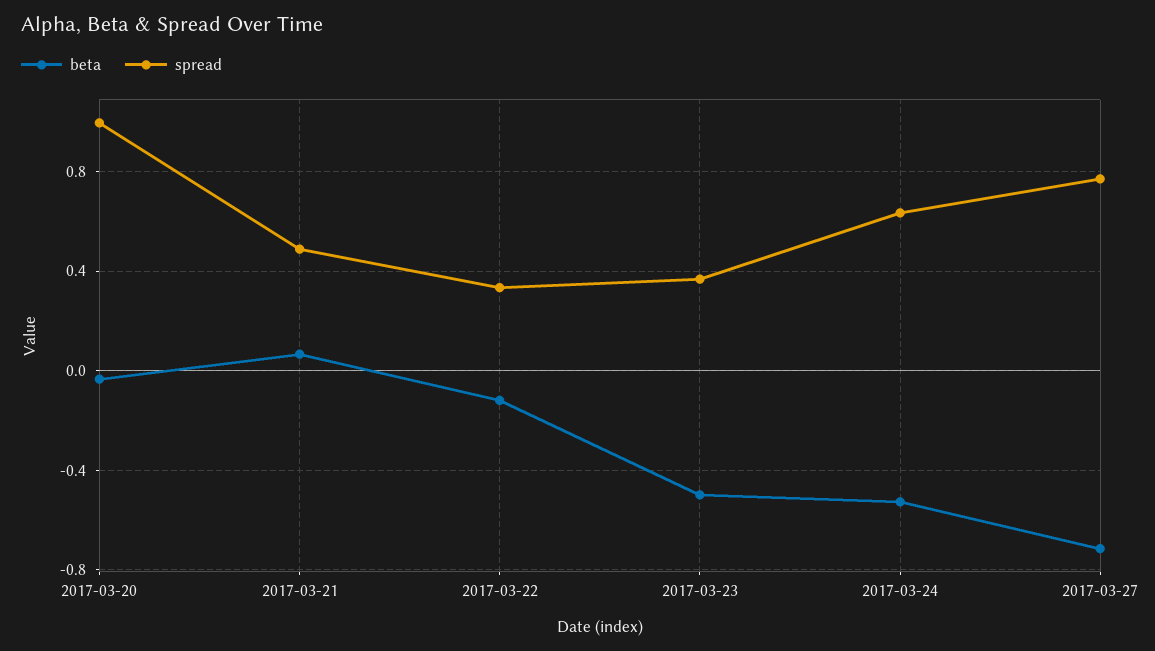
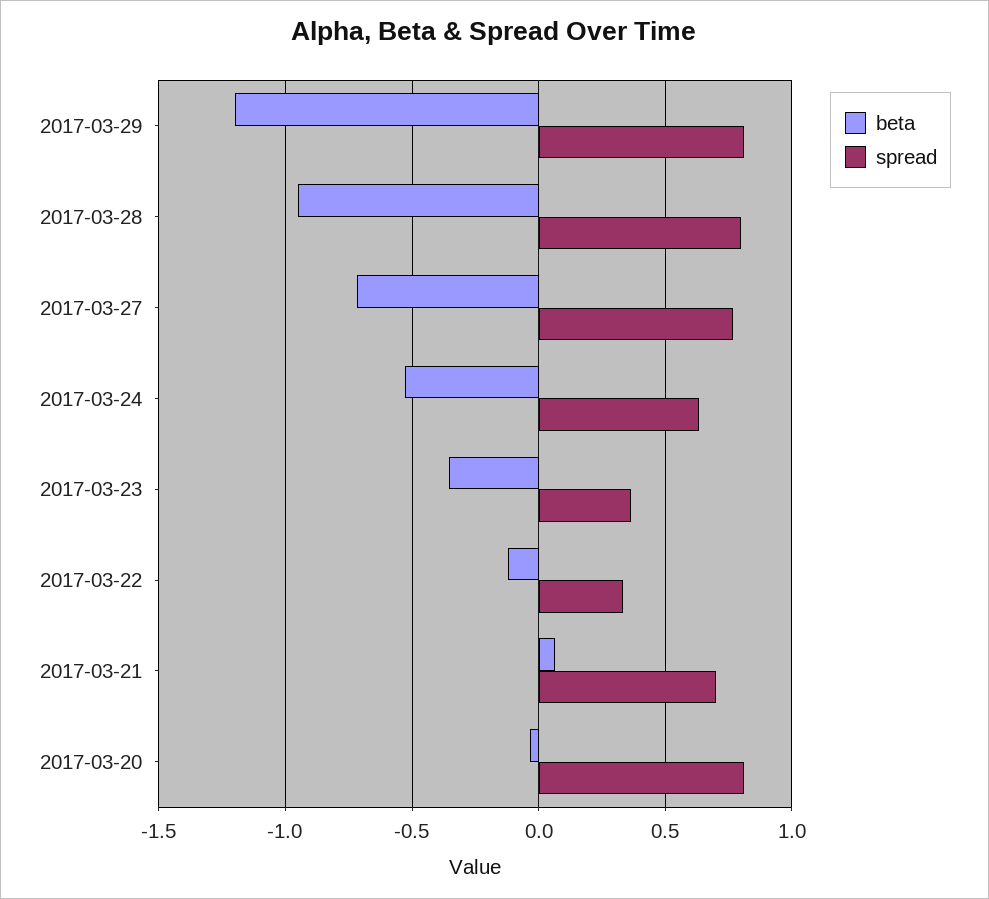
spread, 2017-03-20: 1 -> 0.8
spread, 2017-03-21: 0.5 -> 0.7
beta, 2017-03-23: -0.5 -> -0.35
beta, 2017-03-29: none -> -1.2
spread, 2017-03-29: none -> 0.8
beta, 2017-03-28: none -> -0.95
spread, 2017-03-28: none -> 0.8

